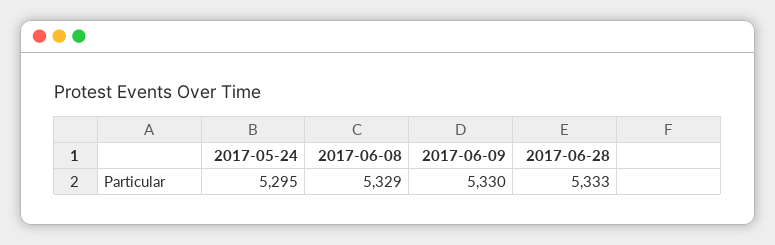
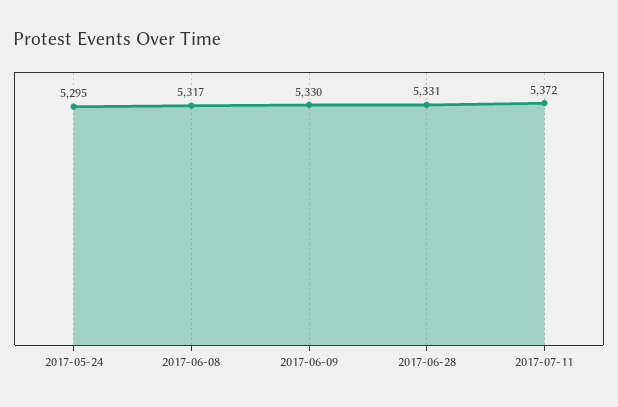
2017-06-08: 5329 -> 5317
2017-06-28: 5333 -> 5331
2017-07-11: none -> 5372

